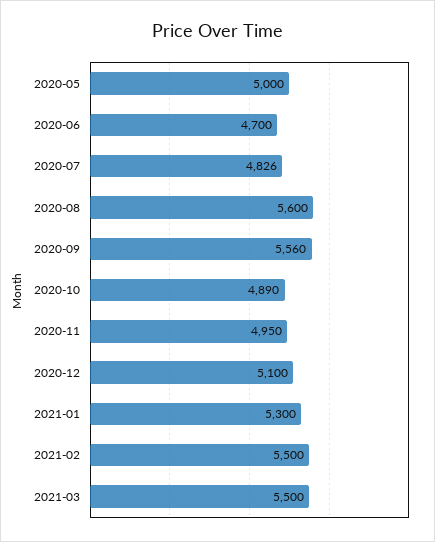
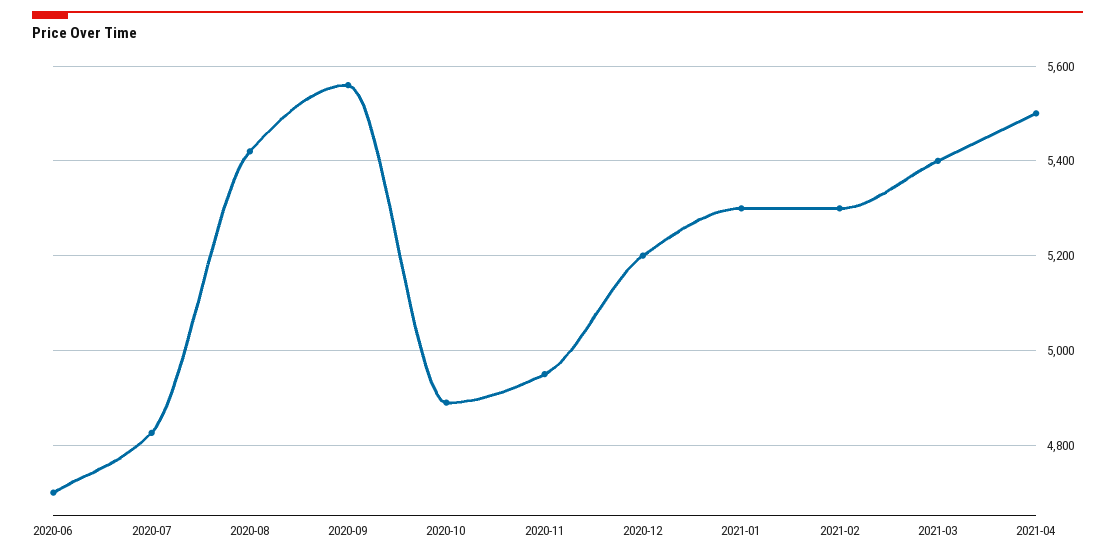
2020-05: 5000 -> none
2020-08: 5600 -> 5420
2020-12: 5100 -> 5200
2021-02: 5500 -> 5300
2021-03: 5500 -> 5400
2021-04: none -> 5500

